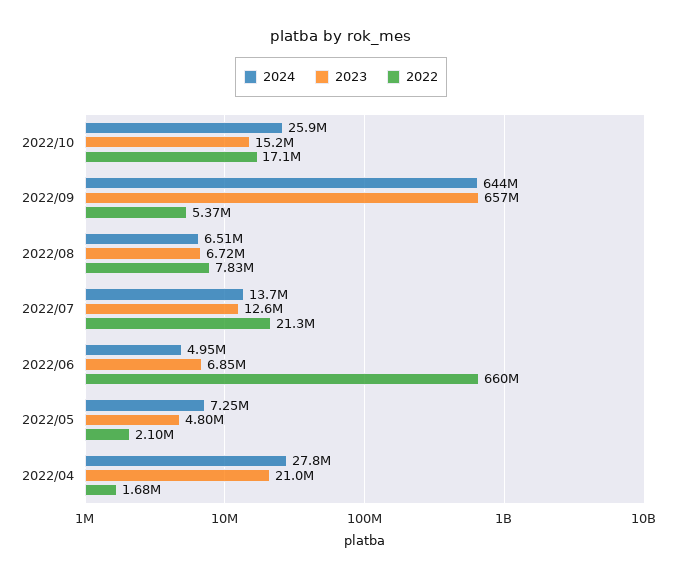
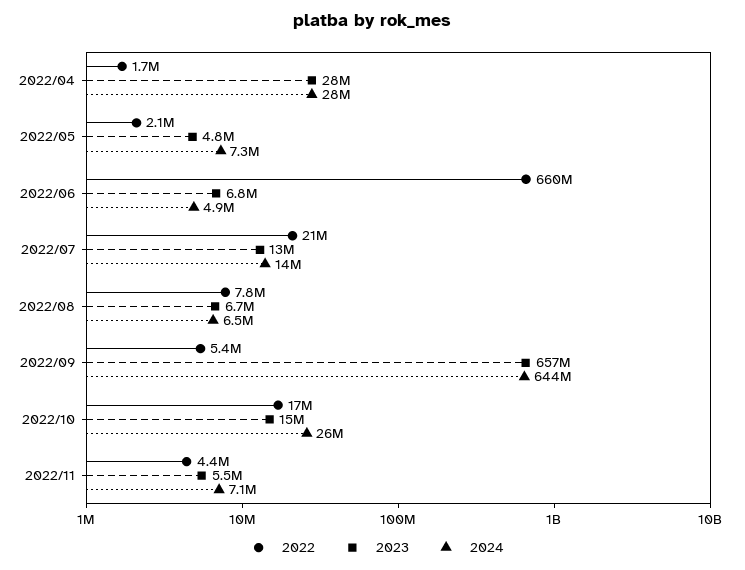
2023, 2022/04: 21000000 -> 28000000
2022, 2022/11: none -> 4400000
2023, 2022/11: none -> 5500000
2024, 2022/11: none -> 7100000

